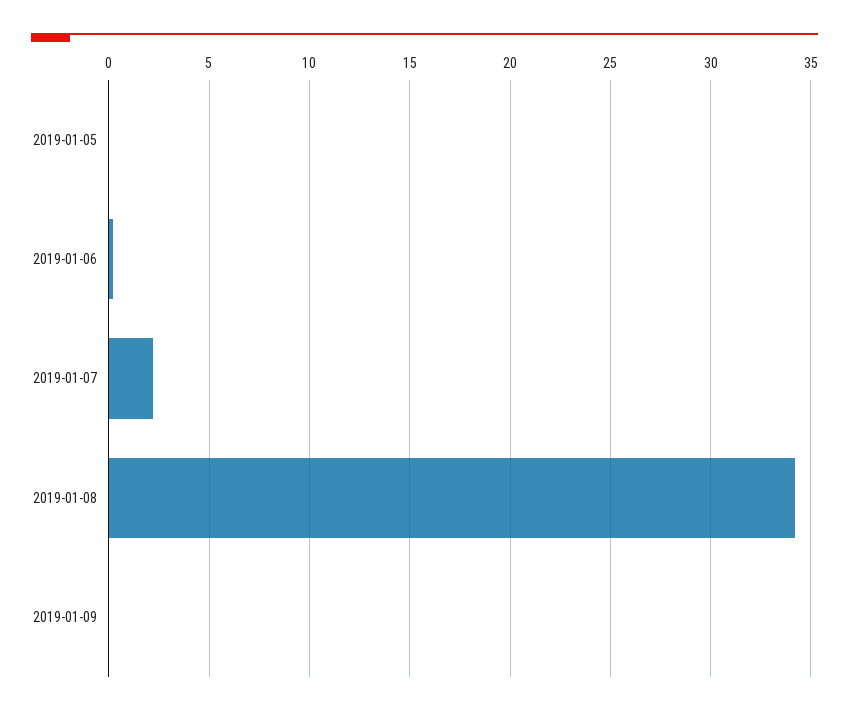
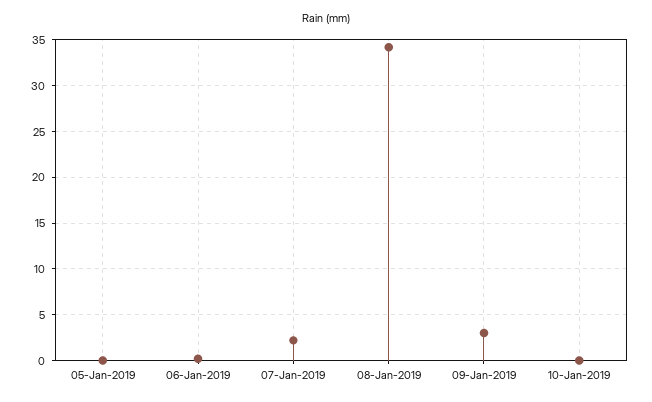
2019-01-09: 0 -> 3
10-Jan-2019: none -> 0

